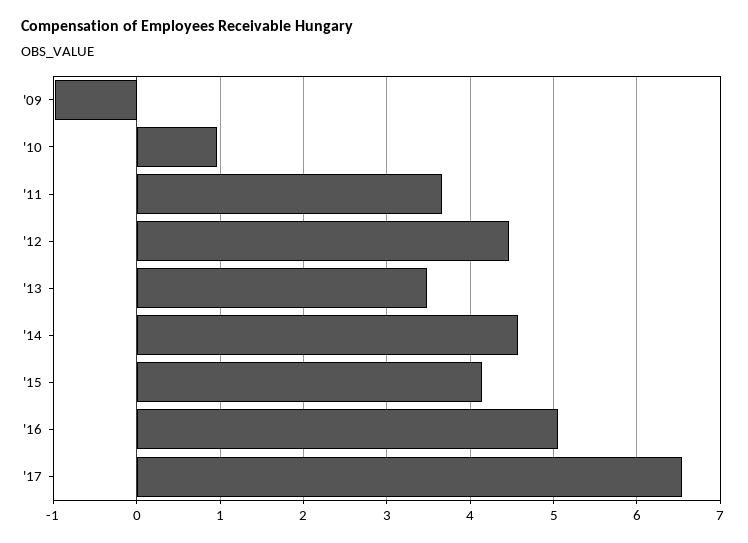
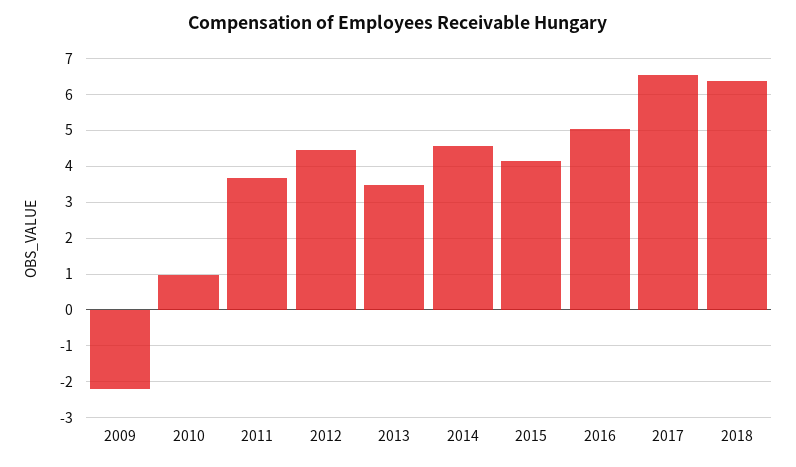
'09: -1 -> -2.2
2018: none -> 6.4

